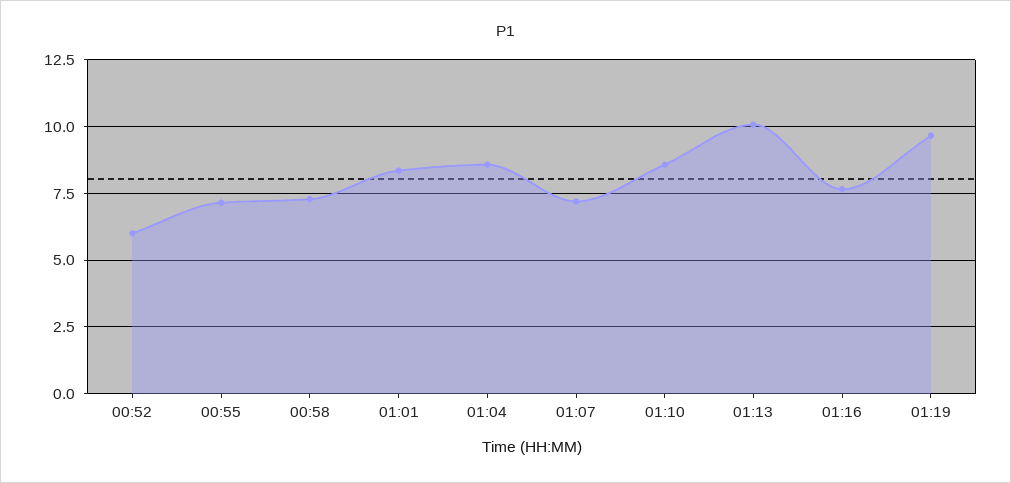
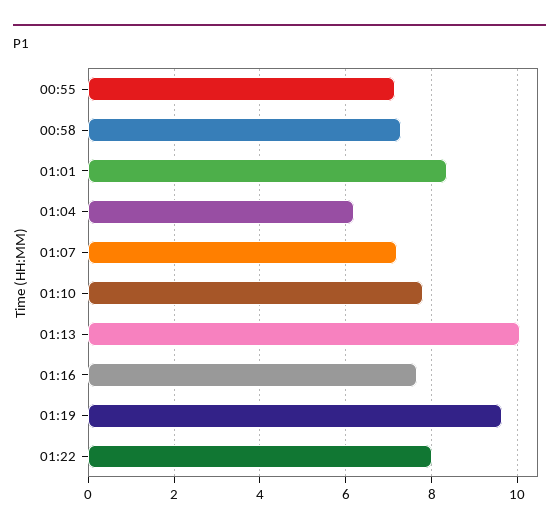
00:52: 6 -> none
01:04: 8.5 -> 6.2
01:10: 8.5 -> 7.8
01:22: none -> 8

